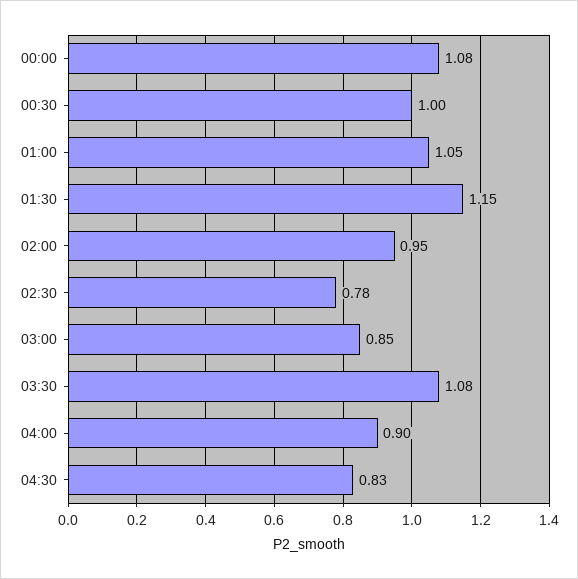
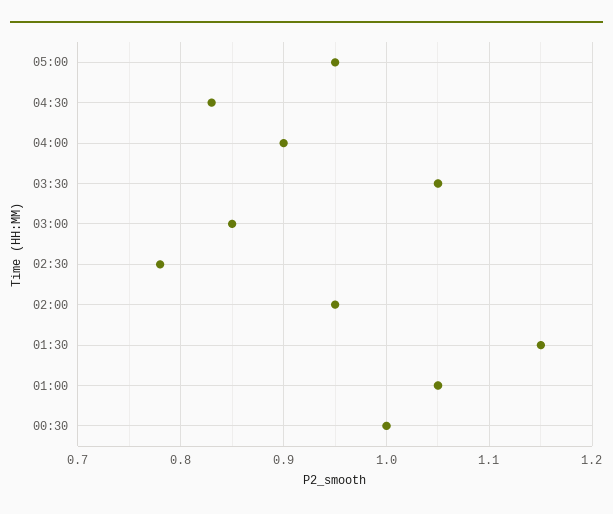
00:00: 1.08 -> none
03:30: 1.08 -> 1.05
05:00: none -> 0.95

